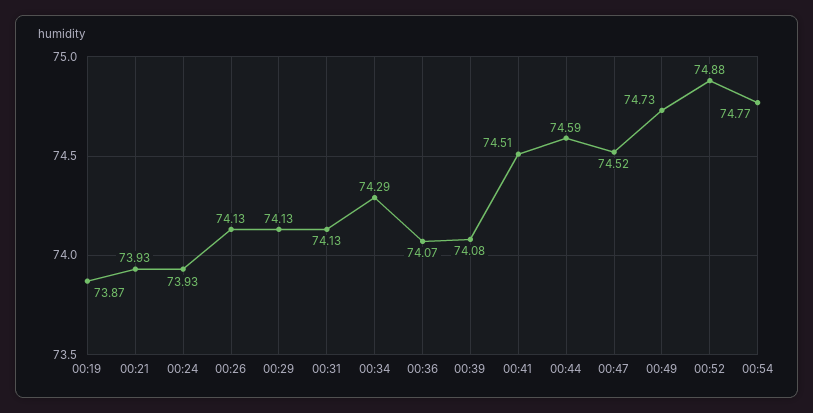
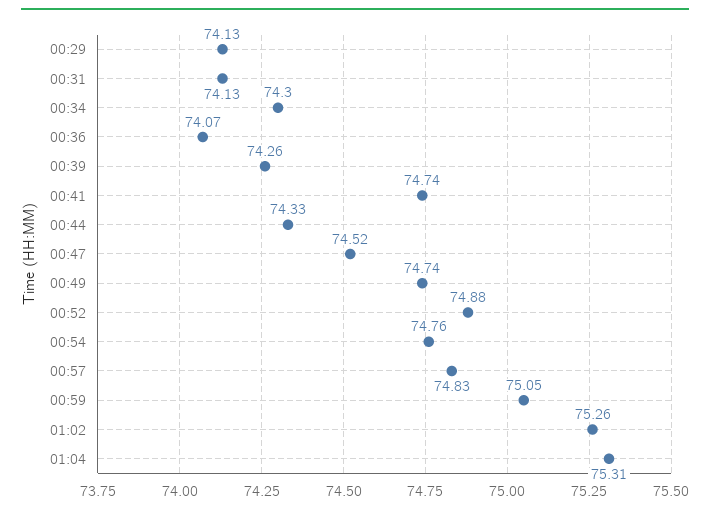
00:19: 73.87 -> none
00:21: 73.93 -> none
00:24: 73.93 -> none
00:26: 74.13 -> none
00:34: 74.29 -> 74.3
00:39: 74.08 -> 74.26
00:41: 74.51 -> 74.74
00:44: 74.59 -> 74.33
00:49: 74.73 -> 74.74
00:54: 74.77 -> 74.76
00:57: none -> 74.83
00:59: none -> 75.05
01:02: none -> 75.26
01:04: none -> 75.31

